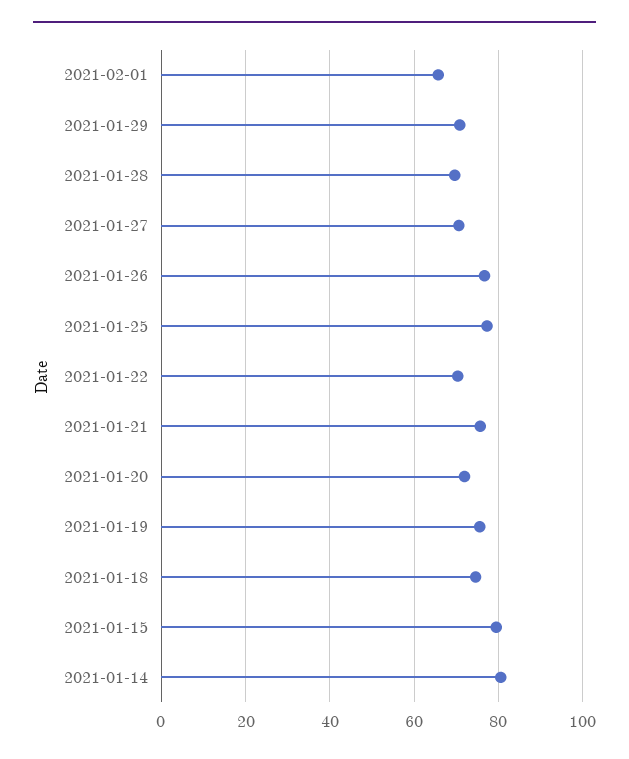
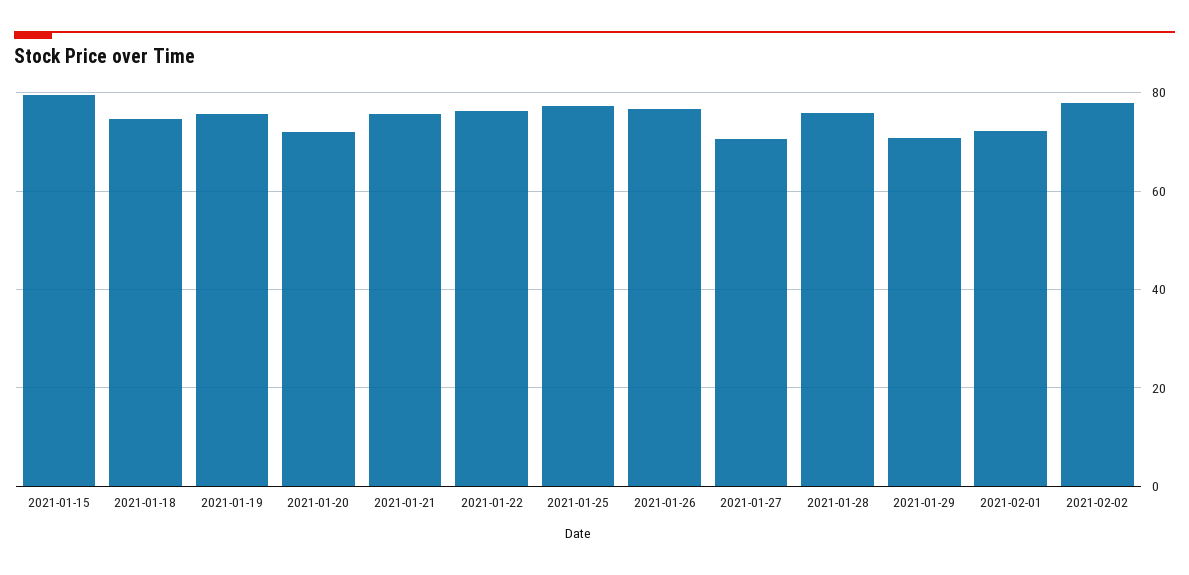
2021-02-01: 66 -> 72
2021-01-28: 70 -> 76
2021-01-22: 70 -> 76
2021-01-14: 80 -> none
2021-02-02: none -> 78

